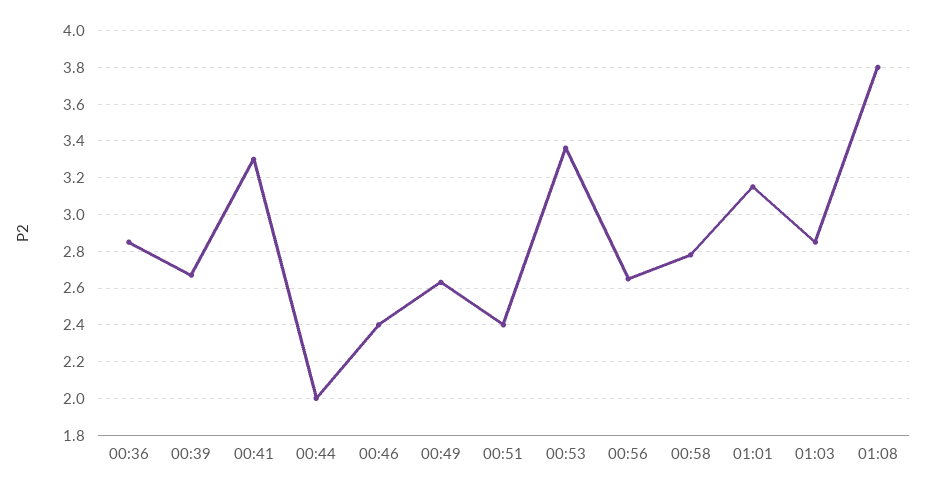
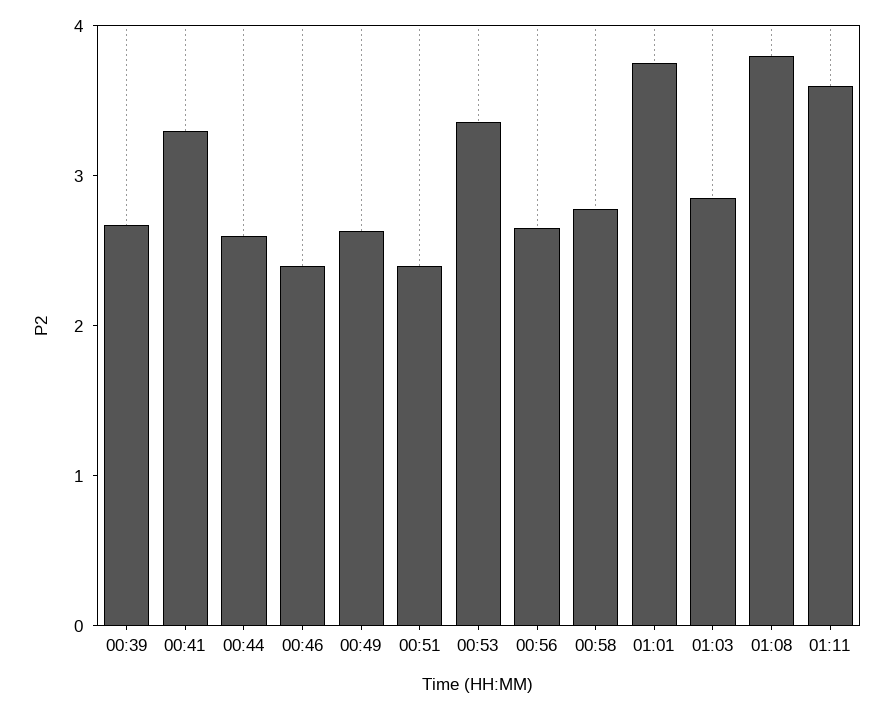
00:36: 2.85 -> none
00:44: 2 -> 2.6
01:01: 3.15 -> 3.8
01:11: none -> 3.6

